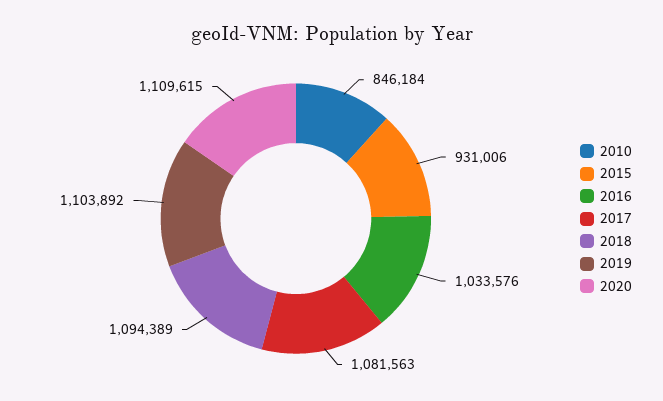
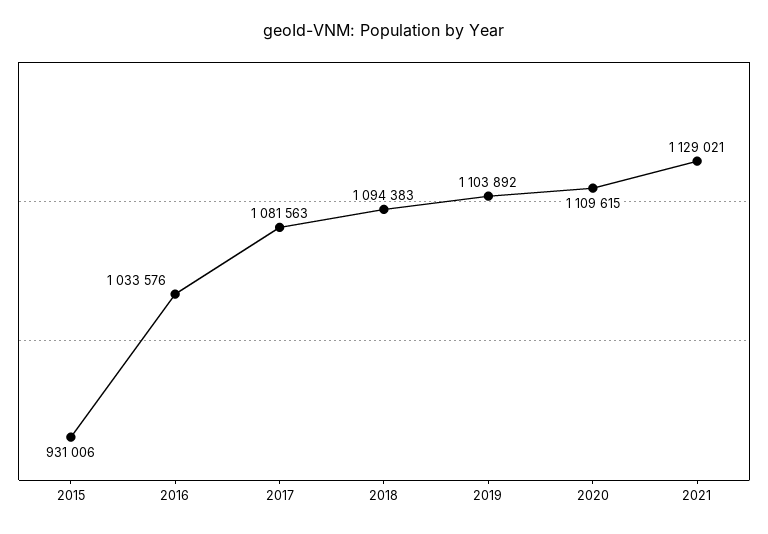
2010: 846184 -> none
2018: 1094389 -> 1094383
2021: none -> 1129021

